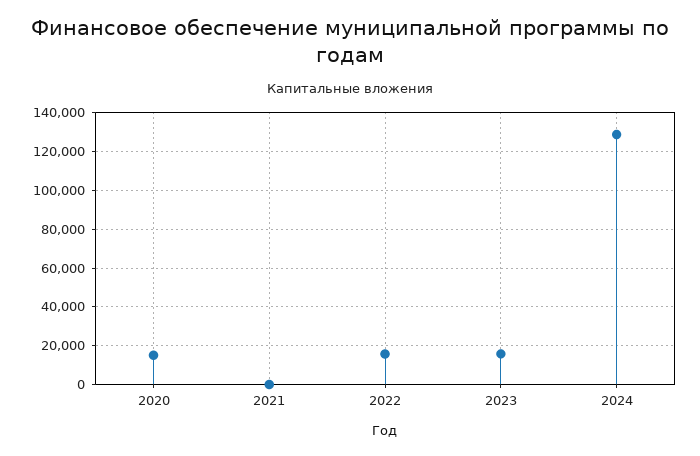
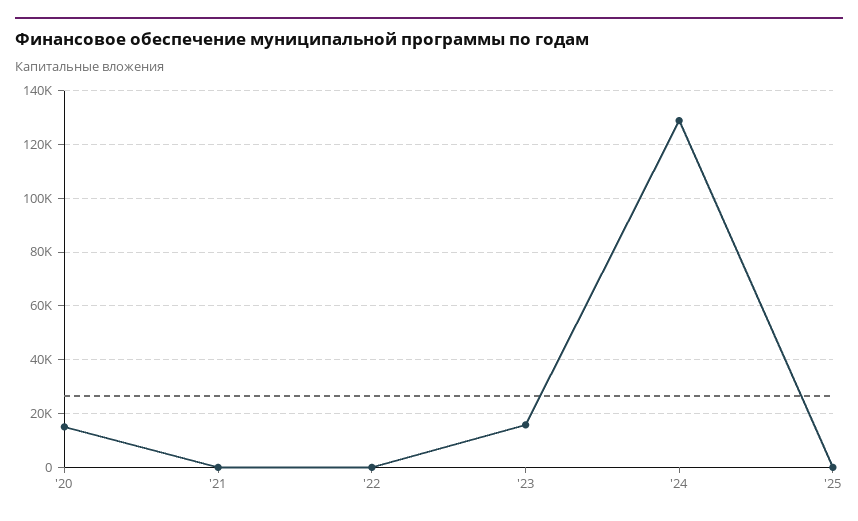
2022: 15000 -> 0
'25: none -> 0

